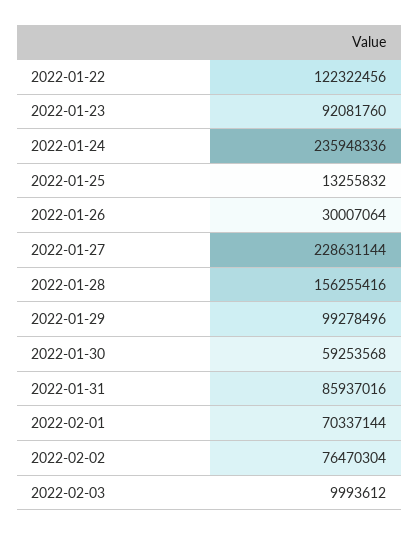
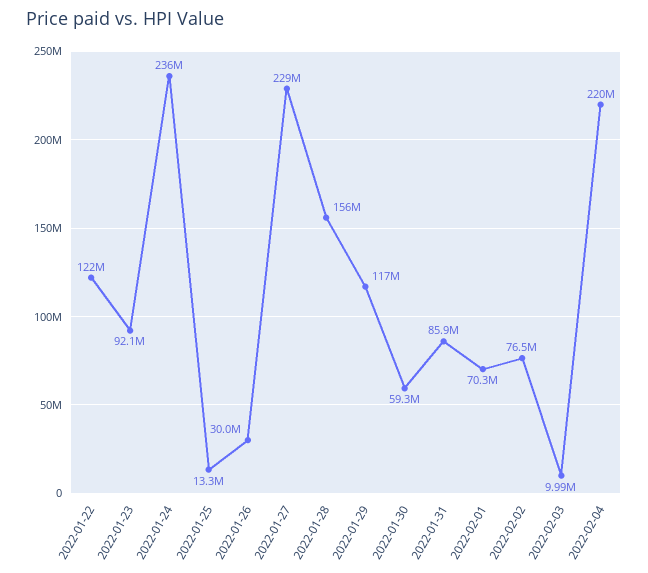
2022-01-29: 99278496 -> 117000000
2022-02-04: none -> 220000000

